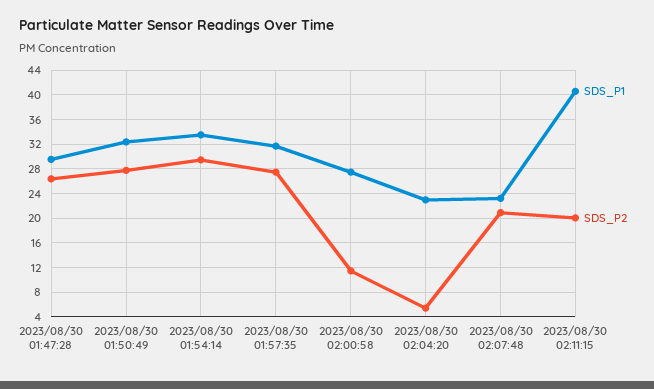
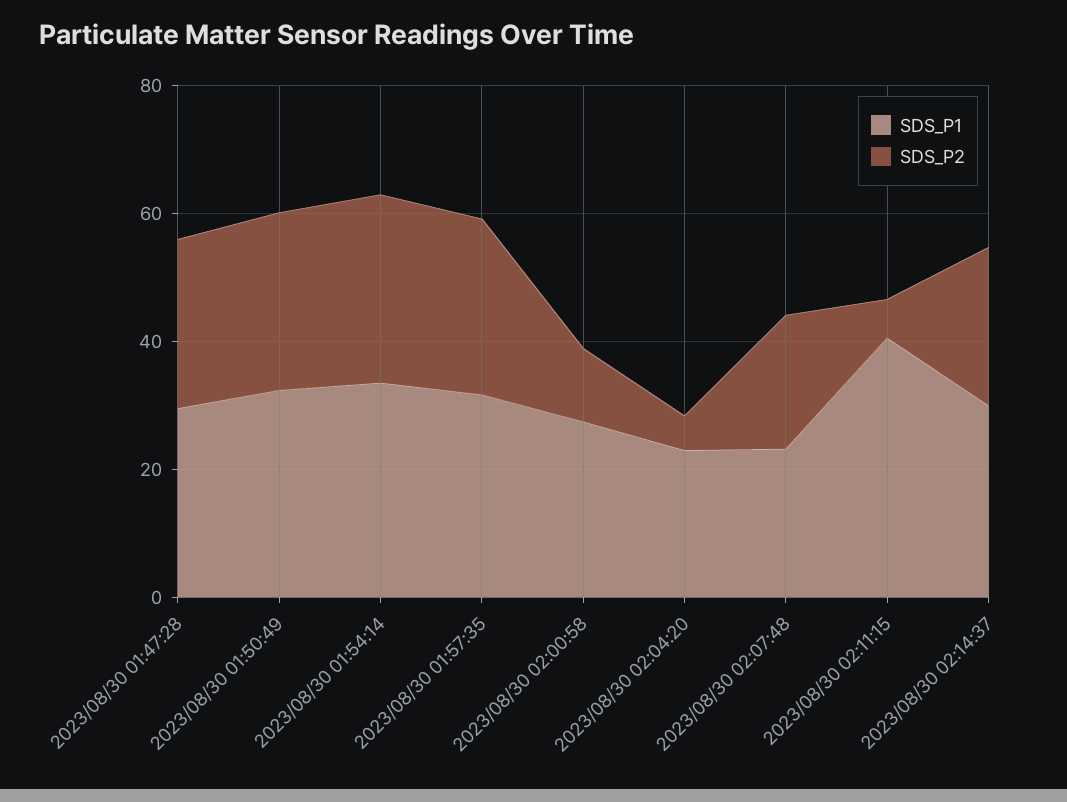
SDS_P2, 2023/08/30 02:11:15: 20 -> 5
SDS_P1, 2023/08/30 02:14:37: none -> 30
SDS_P2, 2023/08/30 02:14:37: none -> 25

